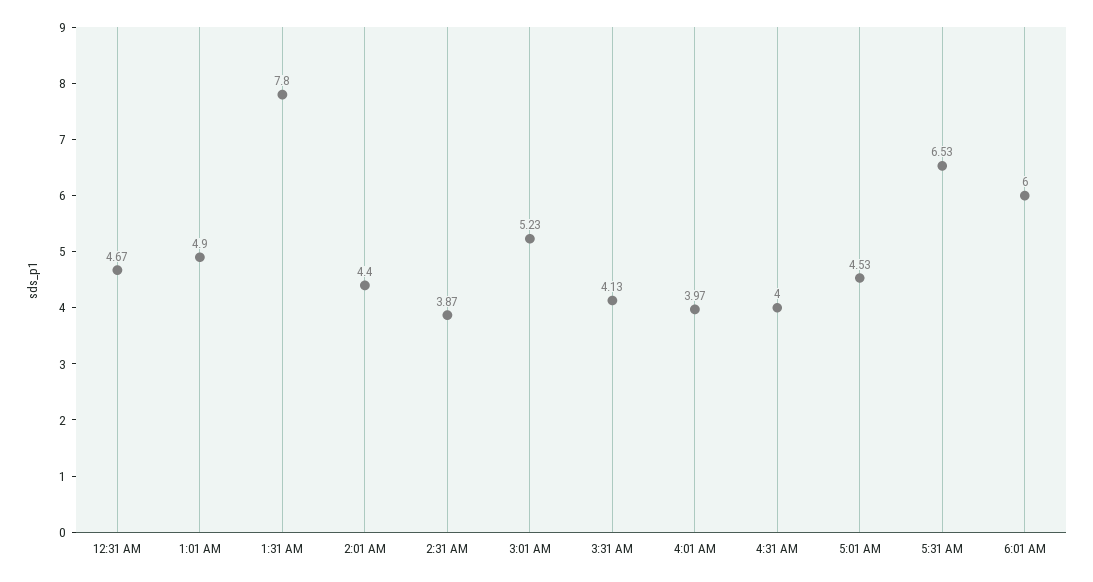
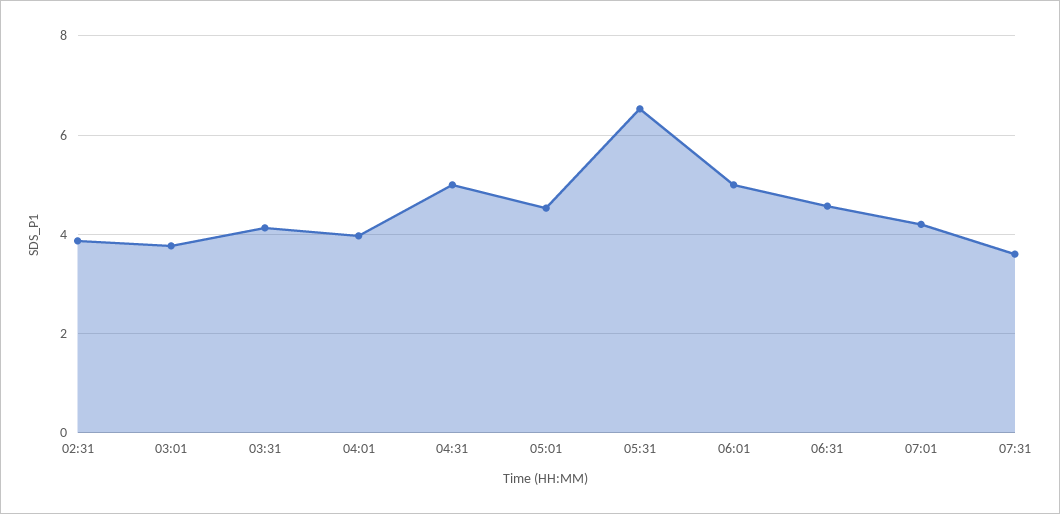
12:31 AM: 4.67 -> none
1:01 AM: 4.9 -> none
1:31 AM: 7.8 -> none
2:01 AM: 4.4 -> none
3:01 AM: 5.23 -> 3.8
4:31 AM: 4 -> 5
6:01 AM: 6 -> 5
06:31: none -> 4.6
07:01: none -> 4.2
07:31: none -> 3.6

